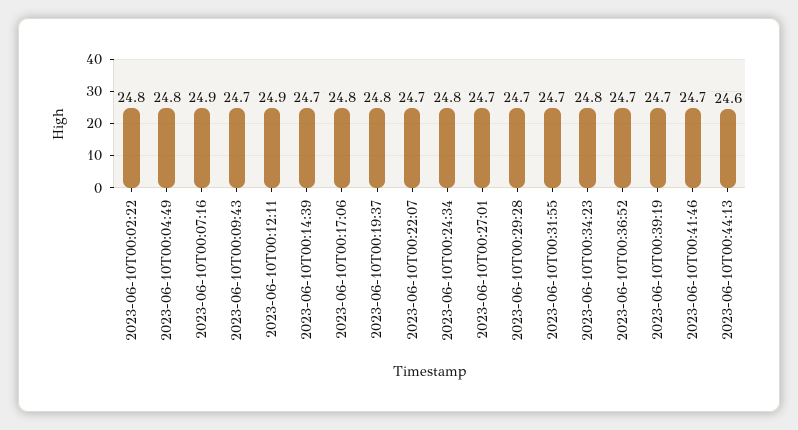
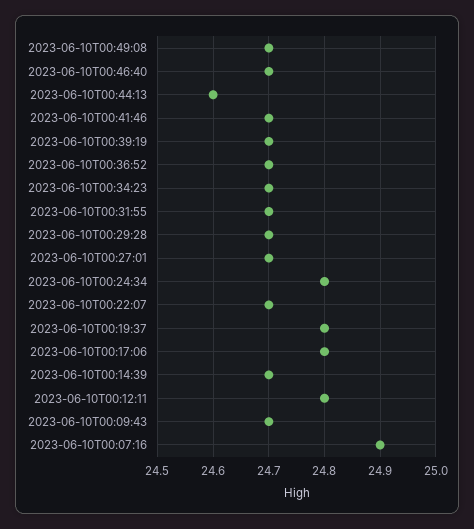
2023-06-10T00:02:22: 24.8 -> none
2023-06-10T00:04:49: 24.8 -> none
2023-06-10T00:12:11: 24.9 -> 24.8
2023-06-10T00:34:23: 24.8 -> 24.7
2023-06-10T00:49:08: none -> 24.7
2023-06-10T00:46:40: none -> 24.7

